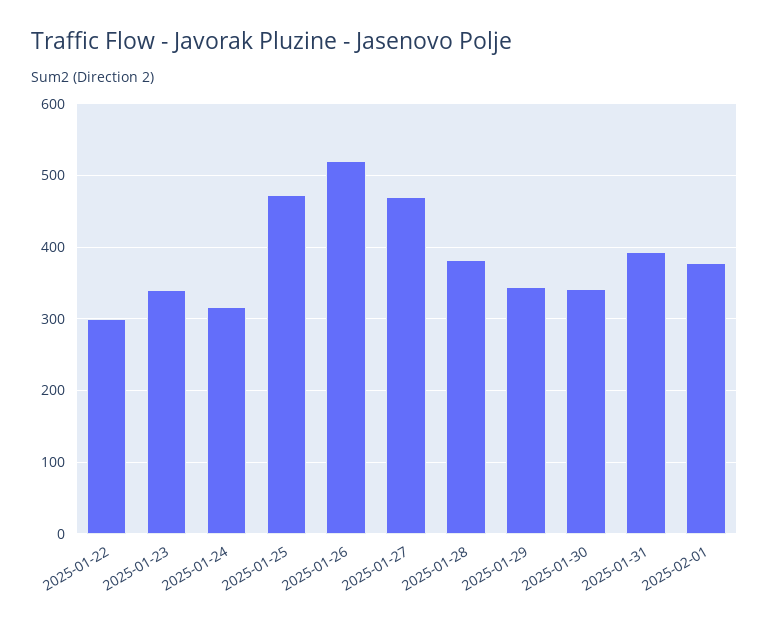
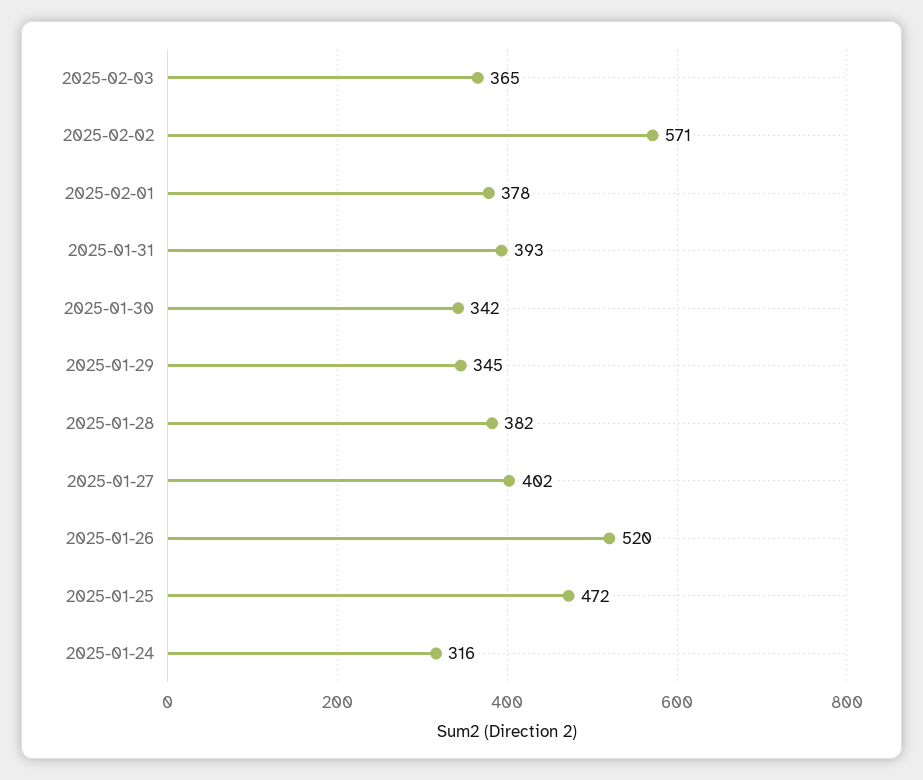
2025-01-22: 300 -> none
2025-01-23: 340 -> none
2025-01-27: 470 -> 402
2025-02-03: none -> 365
2025-02-02: none -> 571

